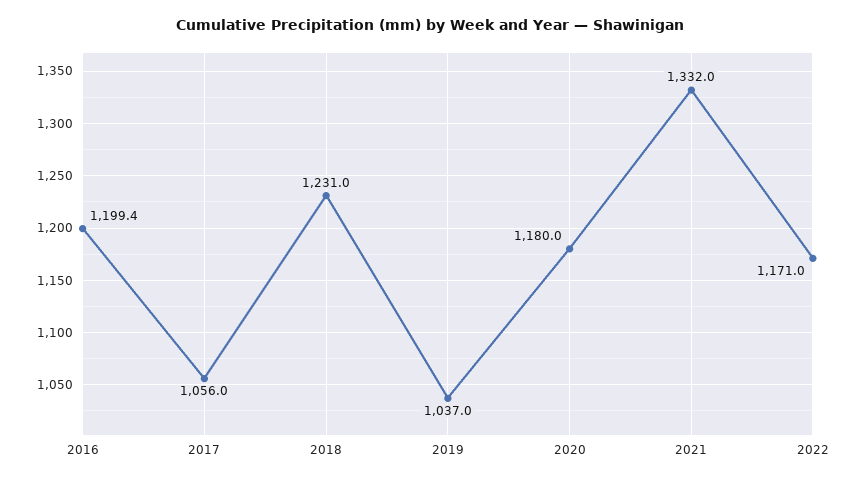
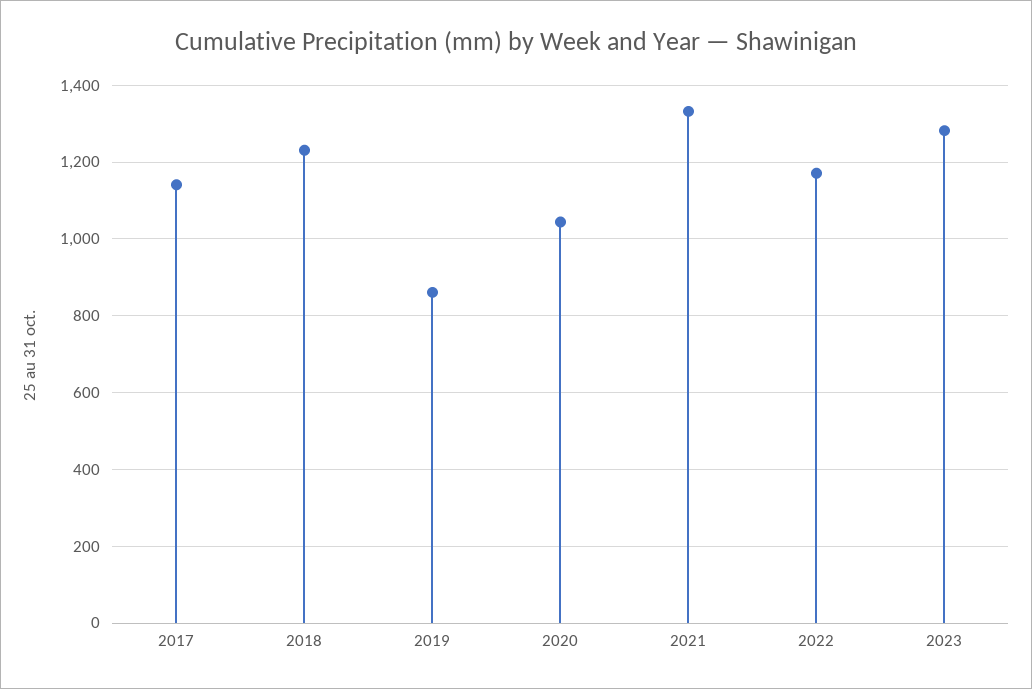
2016: 1199.4 -> none
2017: 1056 -> 1140
2019: 1037 -> 860
2020: 1180 -> 1040
2023: none -> 1280

